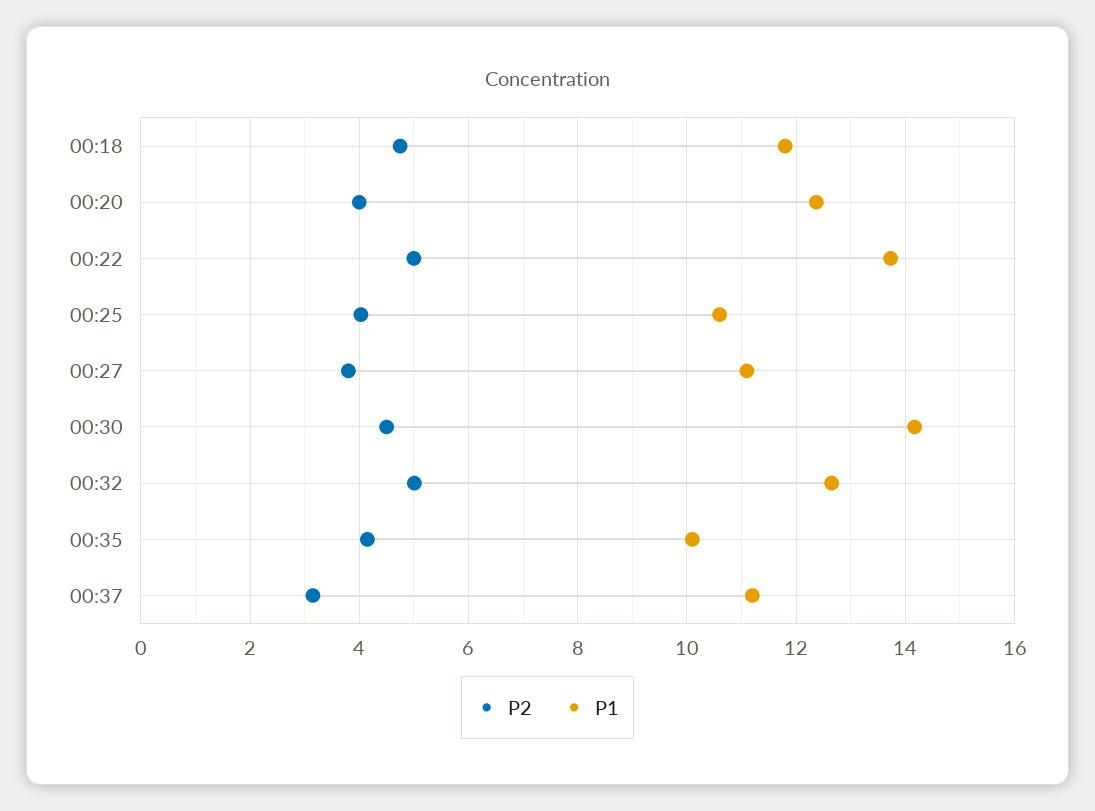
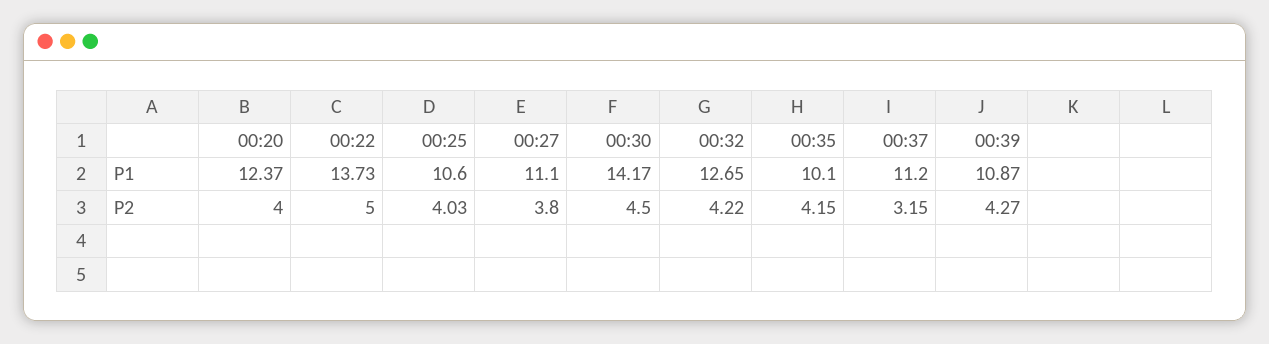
P2, 00:18: 4.8 -> none
P1, 00:18: 11.8 -> none
P2, 00:32: 5 -> 4.22
P1, 00:39: none -> 10.87
P2, 00:39: none -> 4.27

